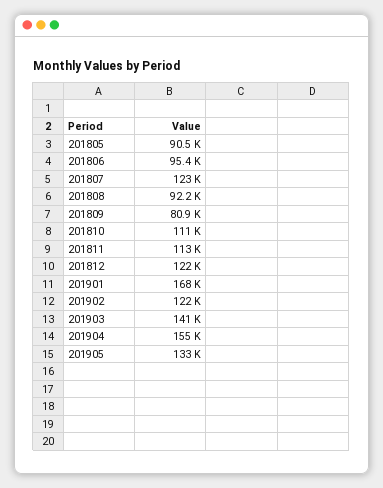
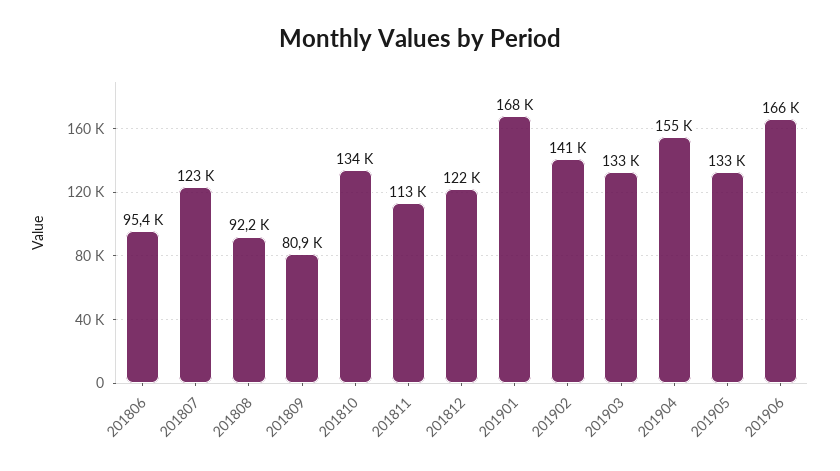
201805: 90500 -> none
201810: 111000 -> 134000
201902: 122000 -> 141000
201903: 141000 -> 133000
201906: none -> 166000

